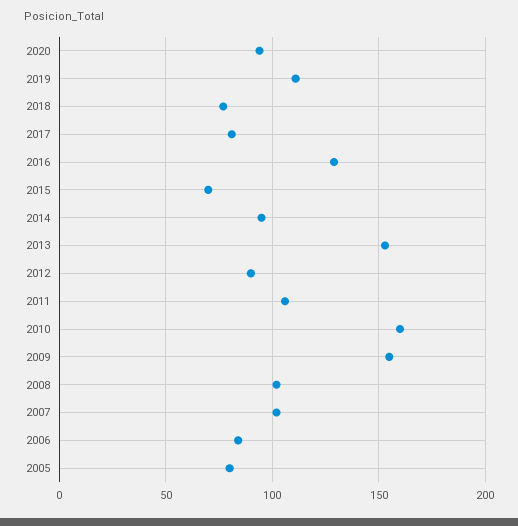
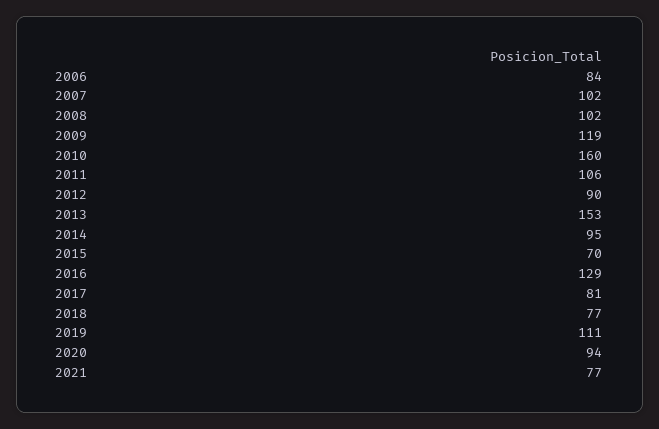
2009: 155 -> 119
2005: 80 -> none
2021: none -> 77

